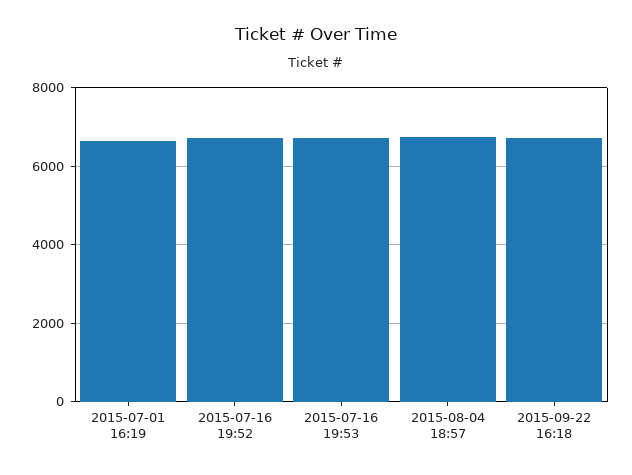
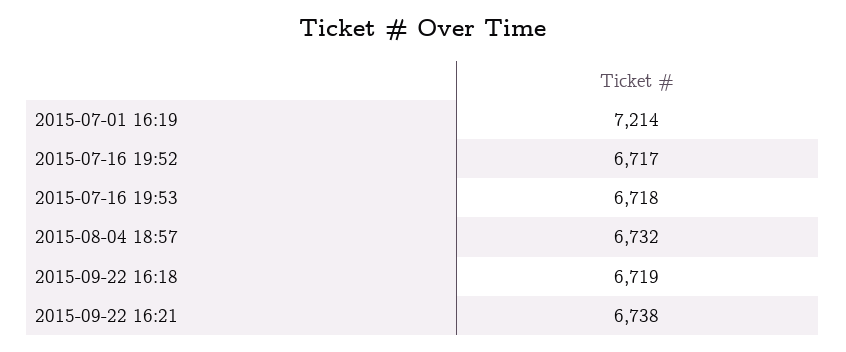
2015-07-01 16:19: 6600 -> 7214
2015-09-22 16:21: none -> 6738

